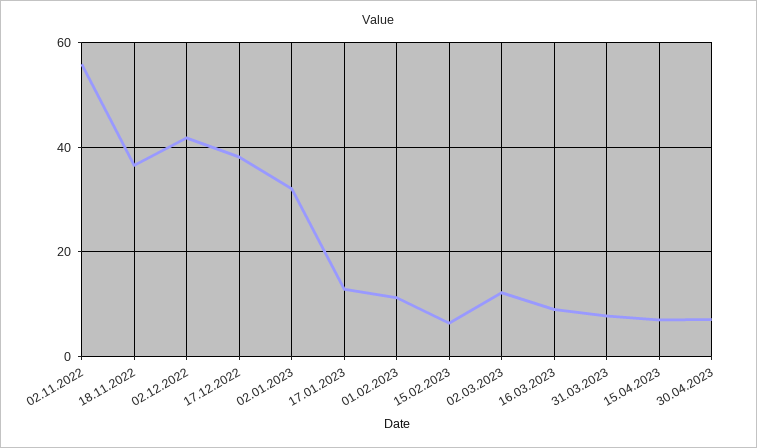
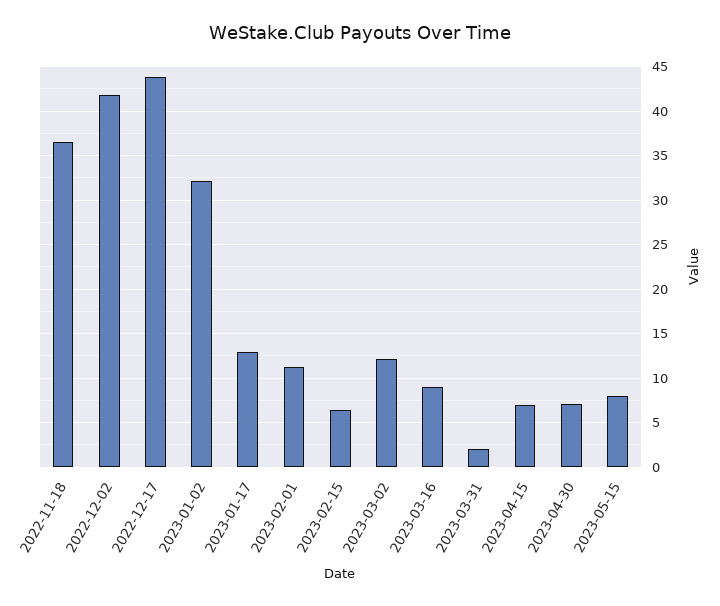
02.11.2022: 56 -> none
17.12.2022: 38 -> 44
31.03.2023: 8 -> 2
2023-05-15: none -> 8

